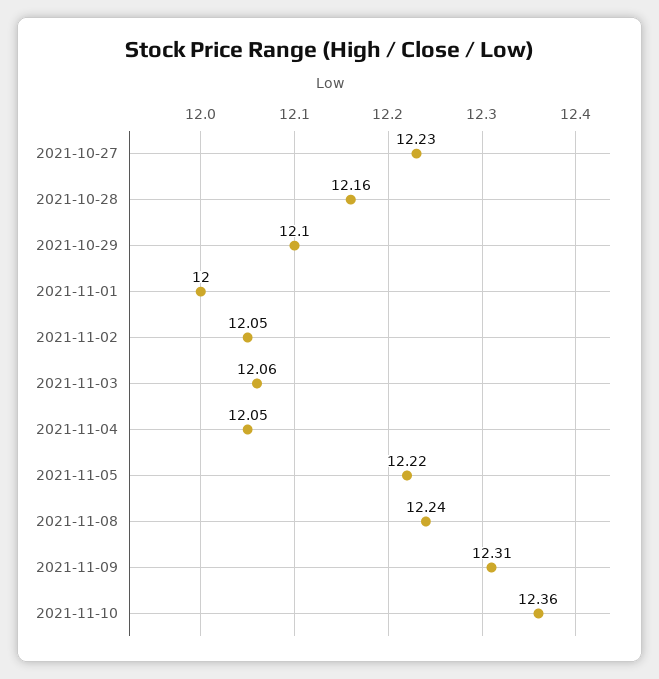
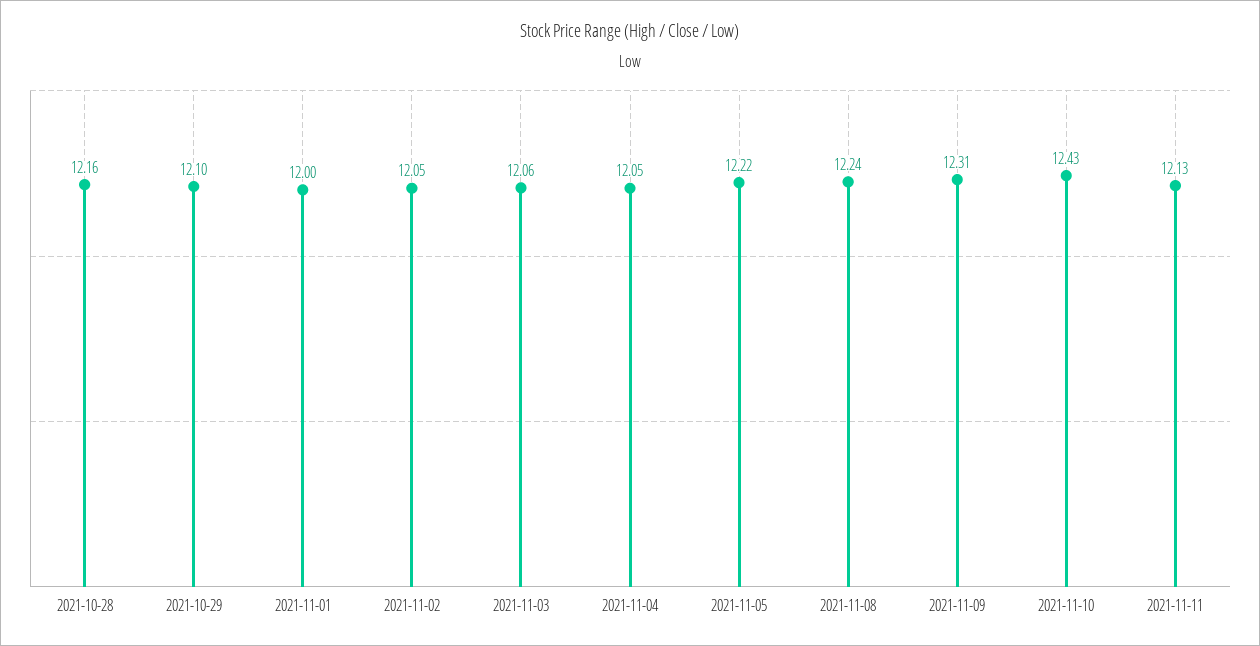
2021-10-27: 12.23 -> none
2021-11-10: 12.36 -> 12.43
2021-11-11: none -> 12.13

